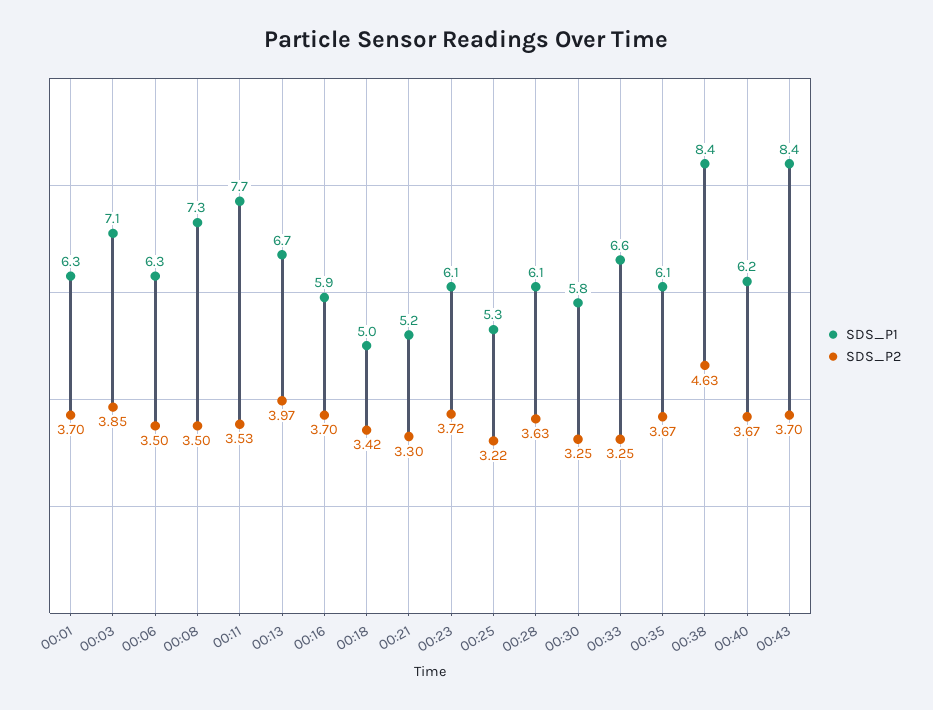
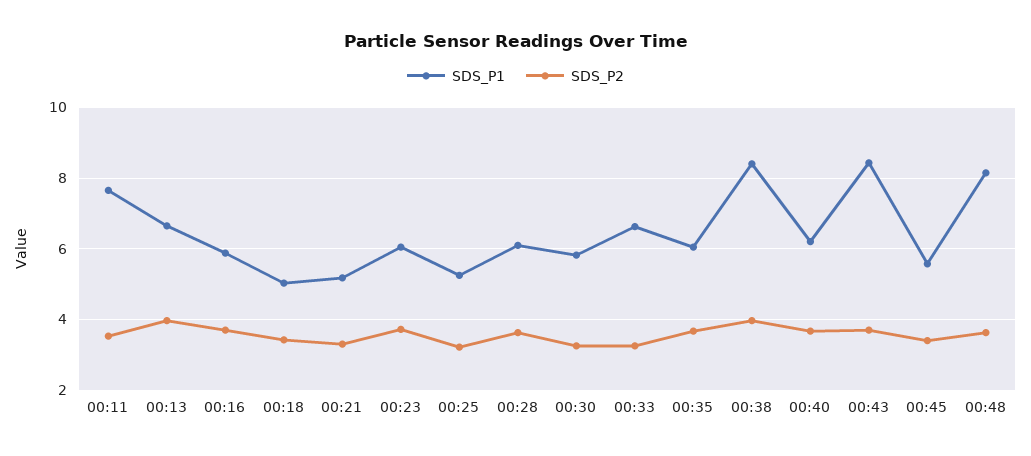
SDS_P1, 00:01: 6.3 -> none
SDS_P2, 00:01: 3.7 -> none
SDS_P1, 00:03: 7.1 -> none
SDS_P2, 00:03: 3.85 -> none
SDS_P1, 00:06: 6.3 -> none
SDS_P2, 00:06: 3.5 -> none
SDS_P1, 00:08: 7.3 -> none
SDS_P2, 00:08: 3.5 -> none
SDS_P2, 00:38: 4.63 -> 4
SDS_P1, 00:45: none -> 5.6
SDS_P2, 00:45: none -> 3.4
SDS_P1, 00:48: none -> 8.2
SDS_P2, 00:48: none -> 3.6

